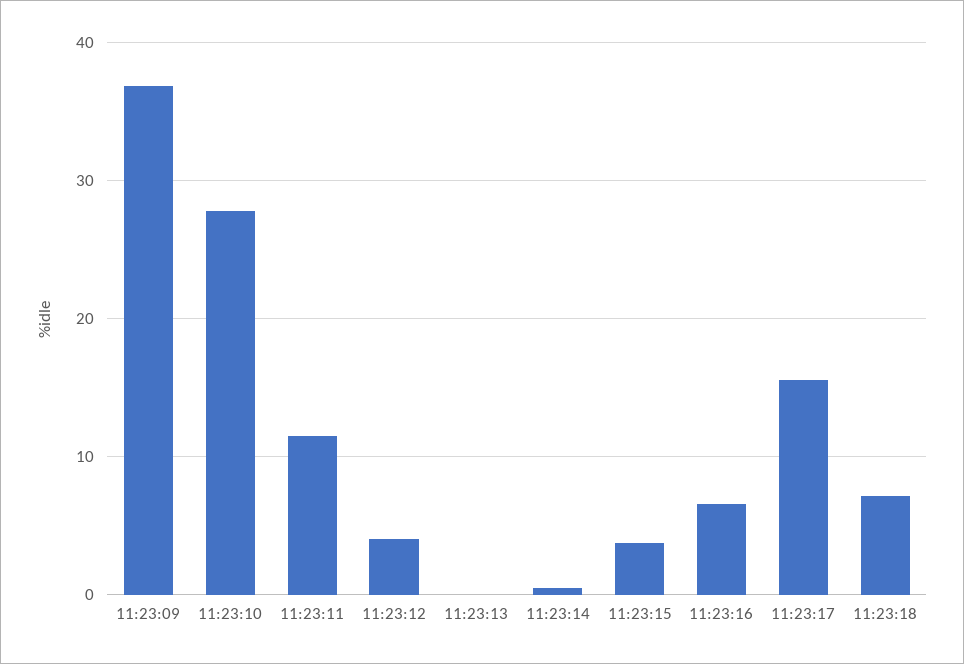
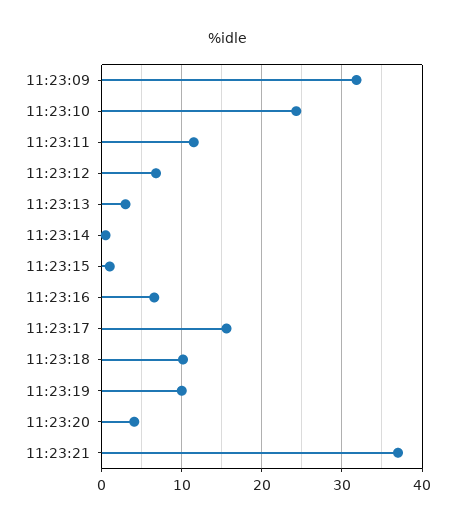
11:23:09: 37 -> 32
11:23:10: 28 -> 24
11:23:12: 4 -> 7
11:23:13: 0 -> 3
11:23:15: 4 -> 1
11:23:18: 7 -> 10
11:23:19: none -> 10
11:23:20: none -> 4
11:23:21: none -> 37

